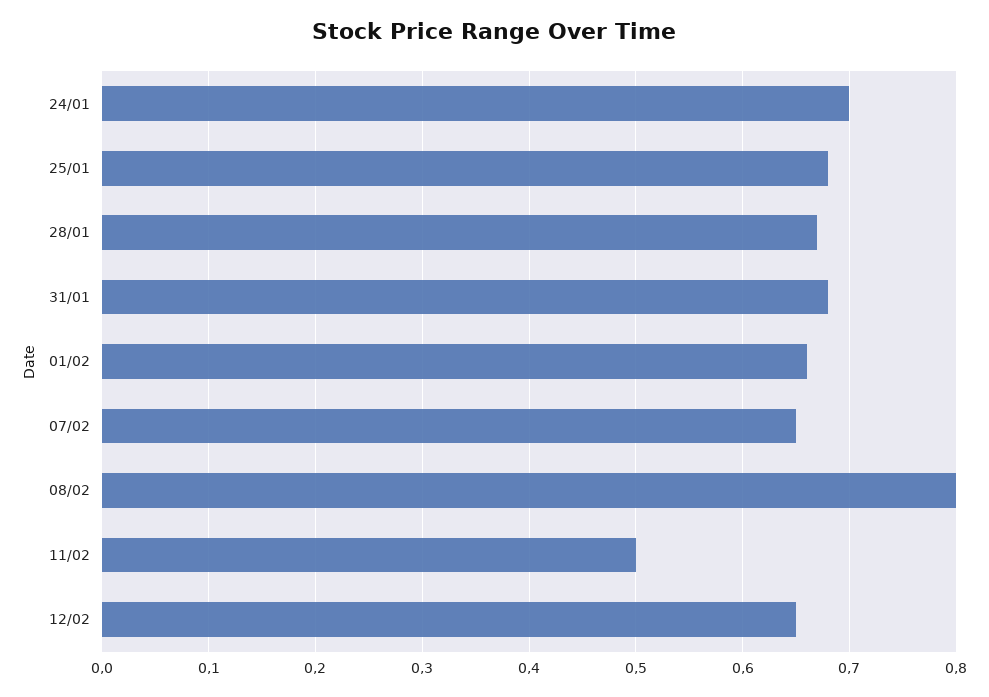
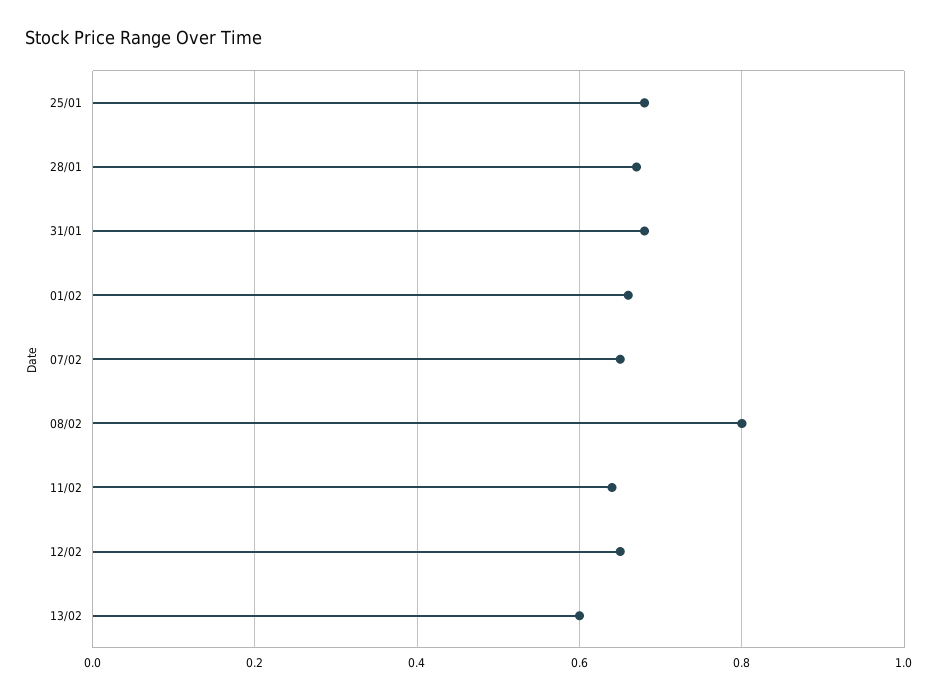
24/01: 0.7 -> none
11/02: 0.5 -> 0.65
13/02: none -> 0.6

